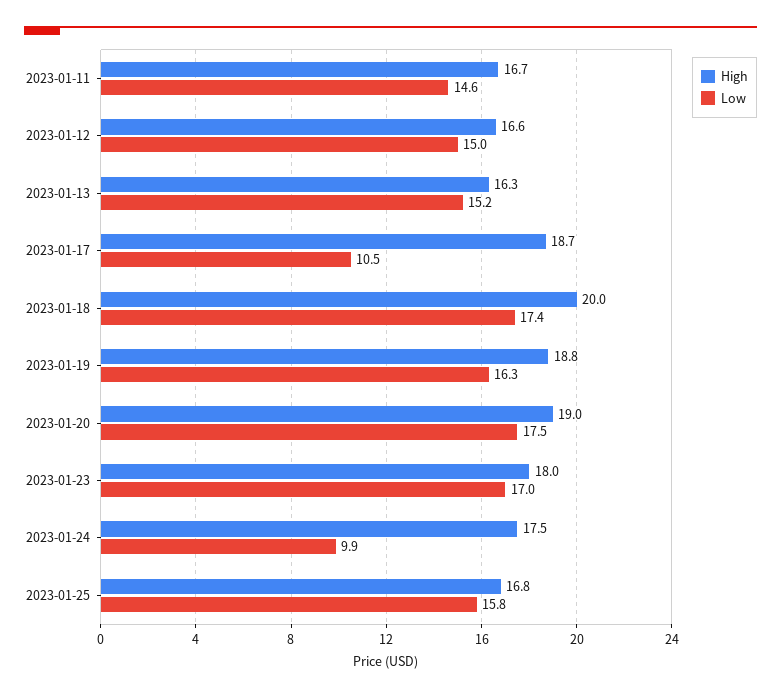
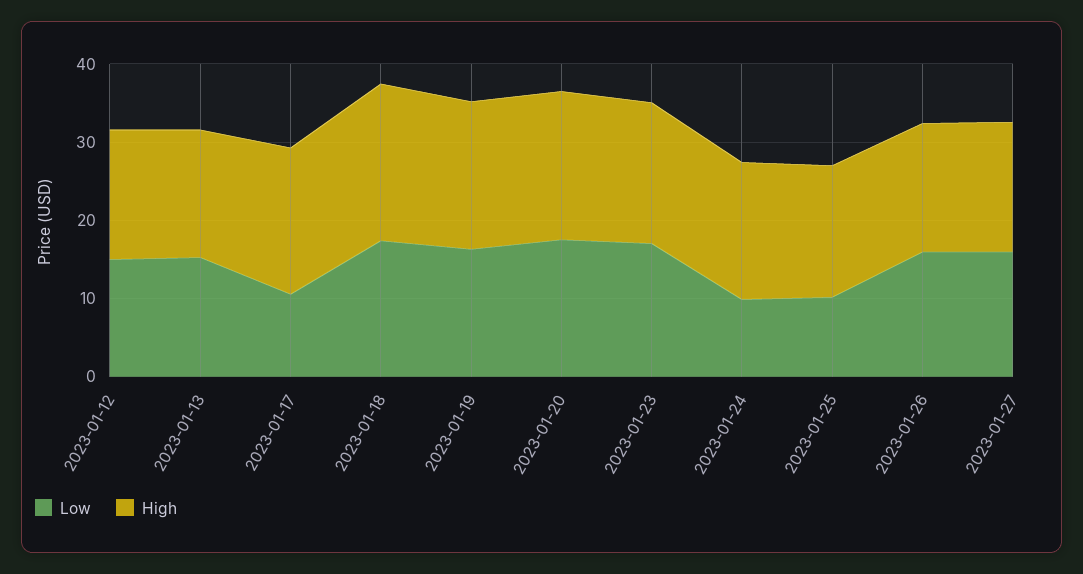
High, 2023-01-11: 16.7 -> none
Low, 2023-01-11: 14.6 -> none
Low, 2023-01-25: 15.8 -> 10
Low, 2023-01-26: none -> 16
High, 2023-01-26: none -> 16
Low, 2023-01-27: none -> 16
High, 2023-01-27: none -> 16

